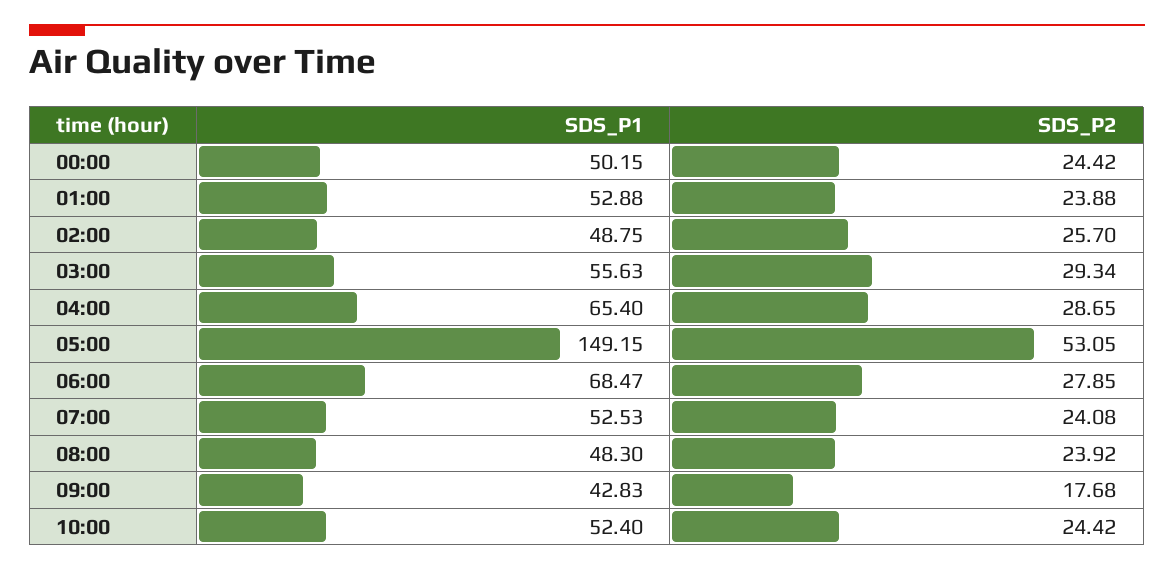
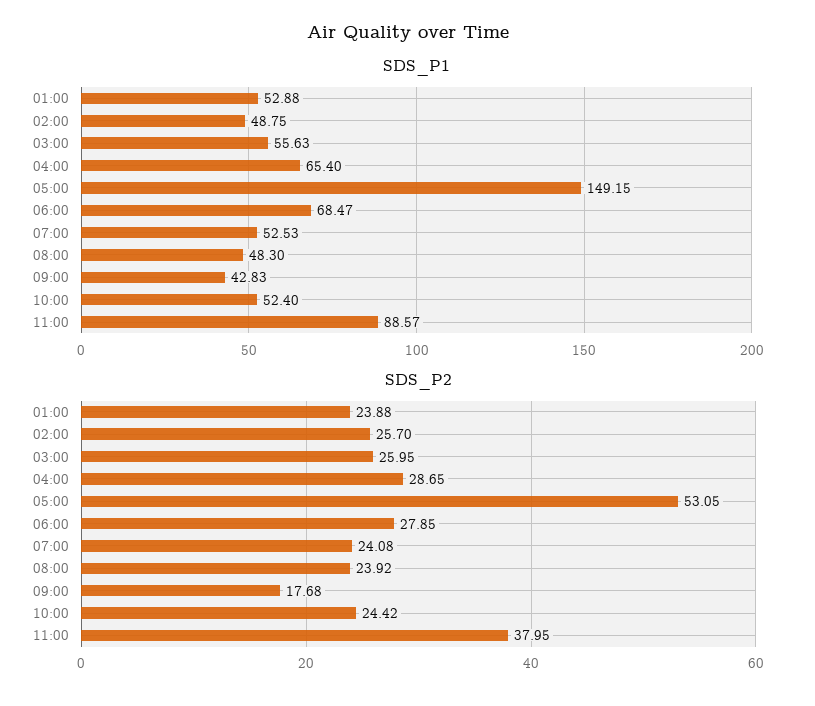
SDS_P1, 00:00: 50.15 -> none
SDS_P2, 00:00: 24.42 -> none
SDS_P2, 03:00: 29.34 -> 25.95
SDS_P1, 11:00: none -> 88.57
SDS_P2, 11:00: none -> 37.95

